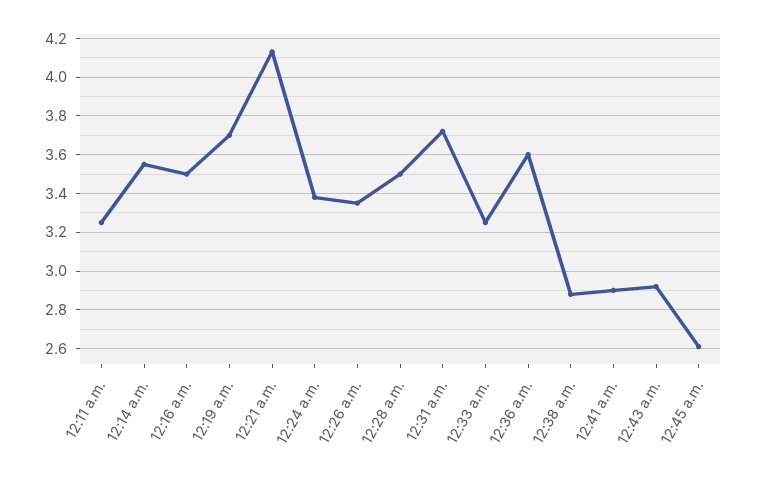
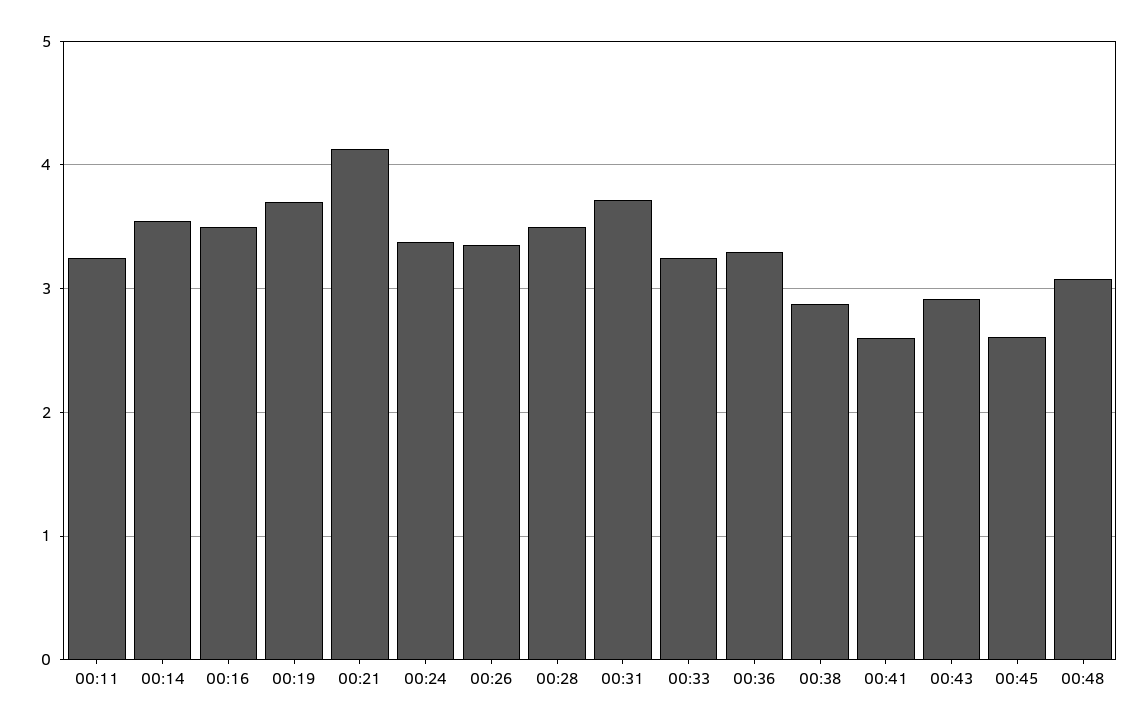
12:36 a.m.: 3.6 -> 3.3
12:41 a.m.: 2.9 -> 2.6
00:48: none -> 3.1

